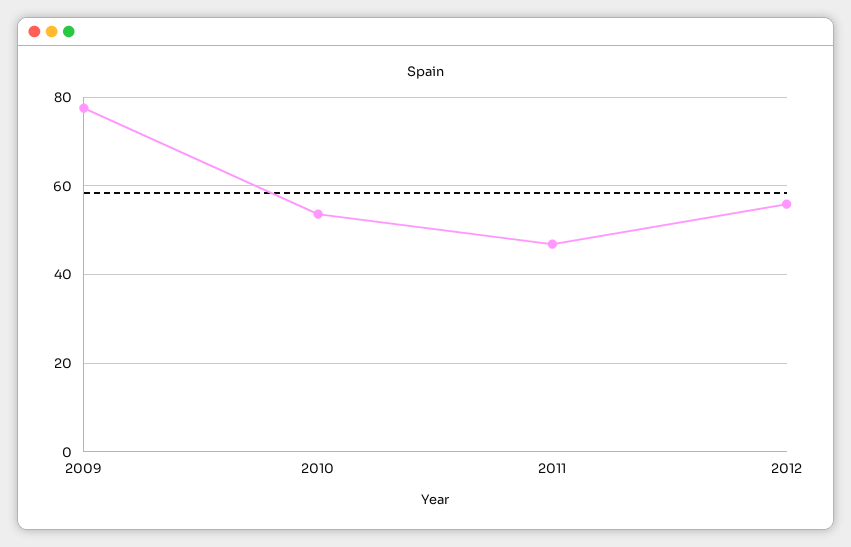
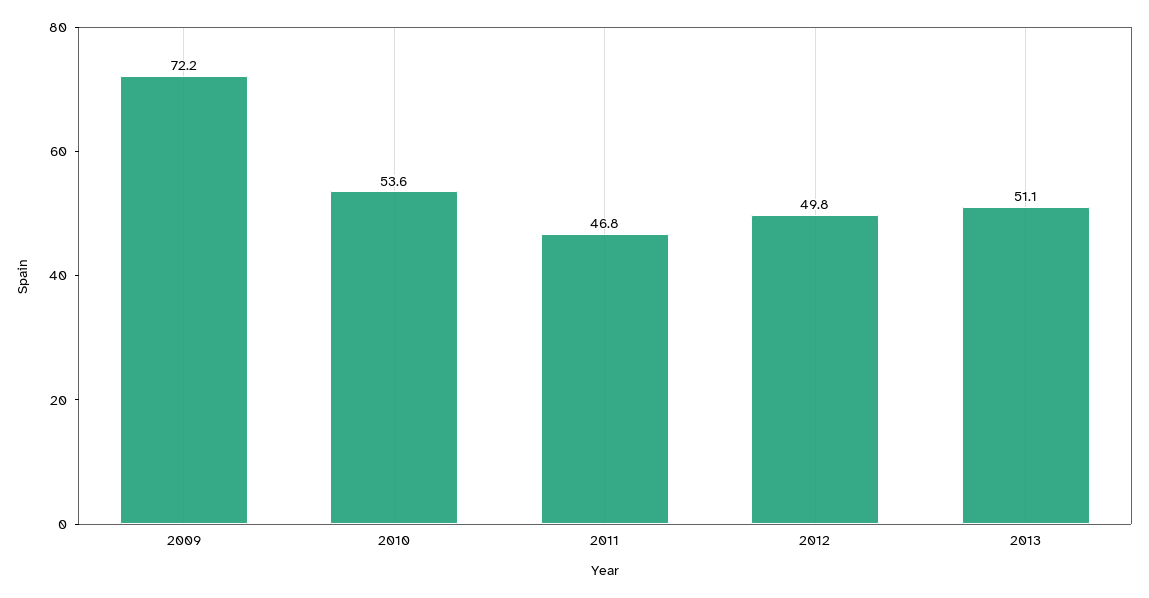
2009: 78 -> 72.2
2012: 56 -> 49.8
2013: none -> 51.1

